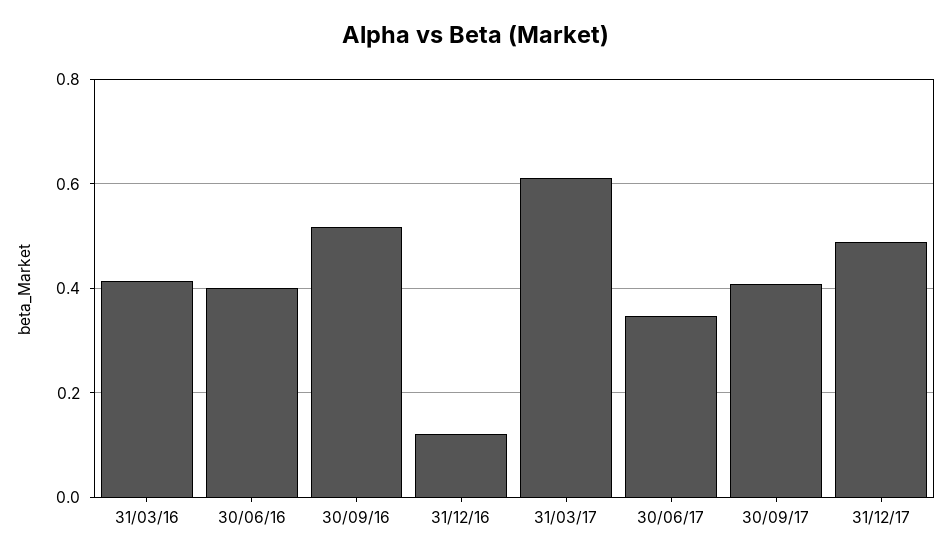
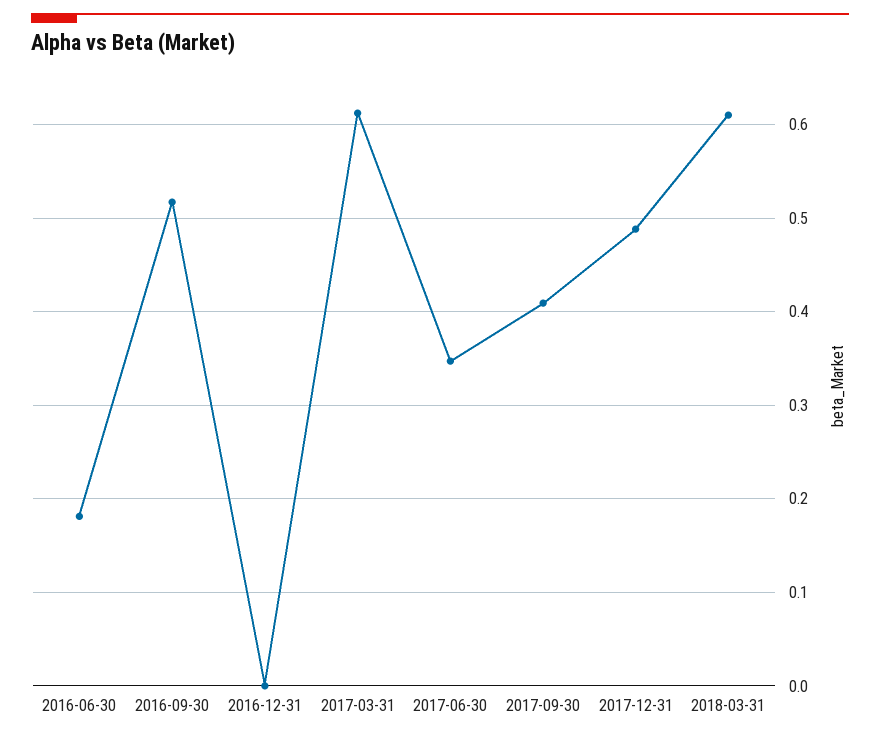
31/03/16: 0.42 -> none
30/06/16: 0.4 -> 0.18
31/12/16: 0.12 -> 0
2018-03-31: none -> 0.61

